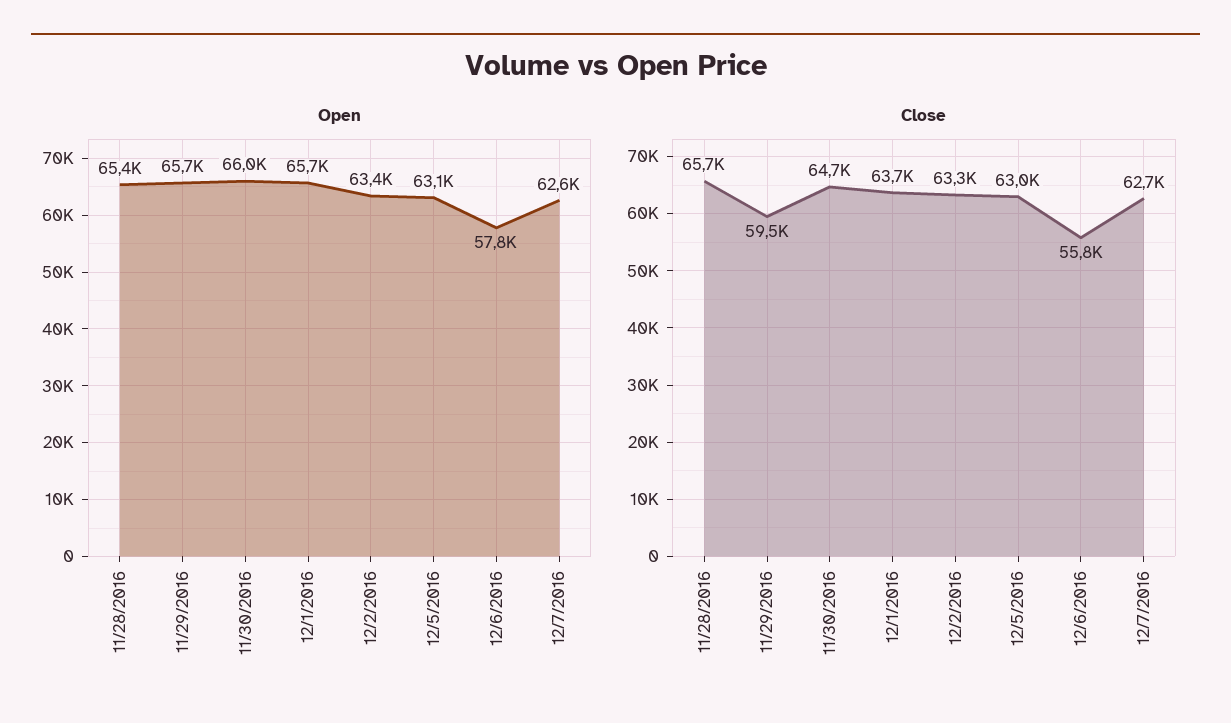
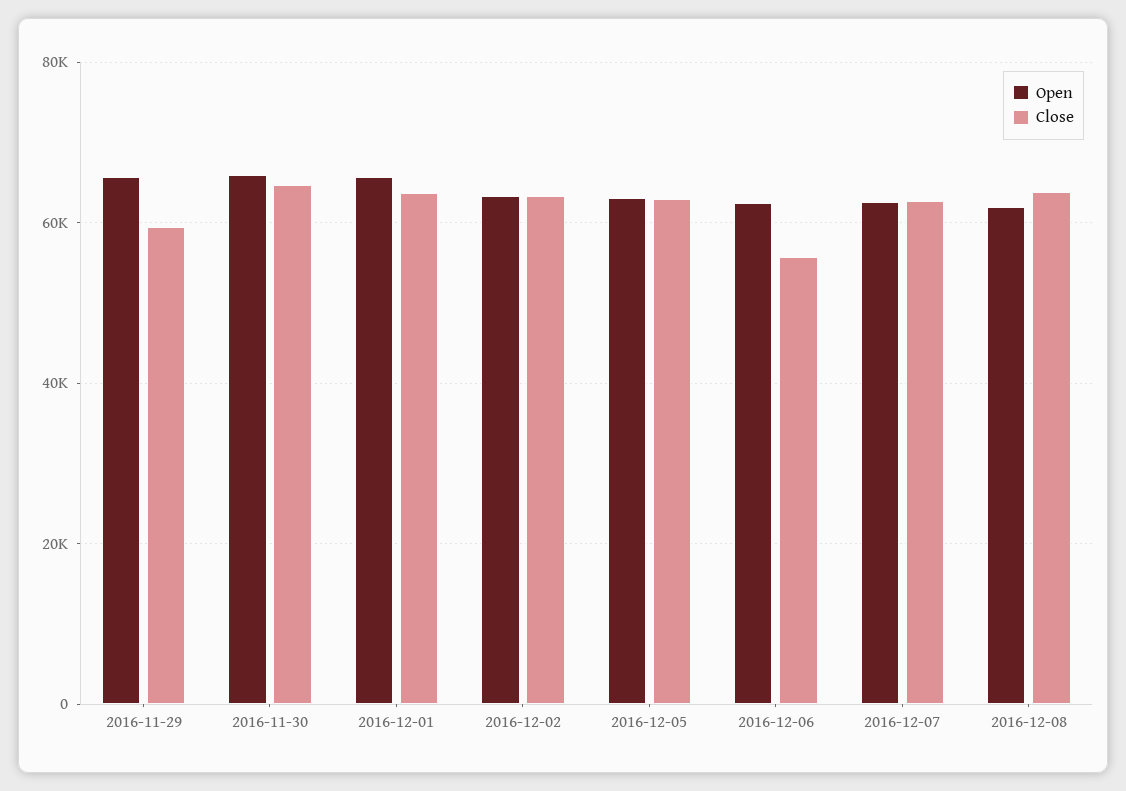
Open, 11/28/2016: 65400 -> none
Open, 12/6/2016: 57800 -> 62000
Close, 11/28/2016: 65700 -> none
Open, 2016-12-08: none -> 62000
Close, 2016-12-08: none -> 64000

